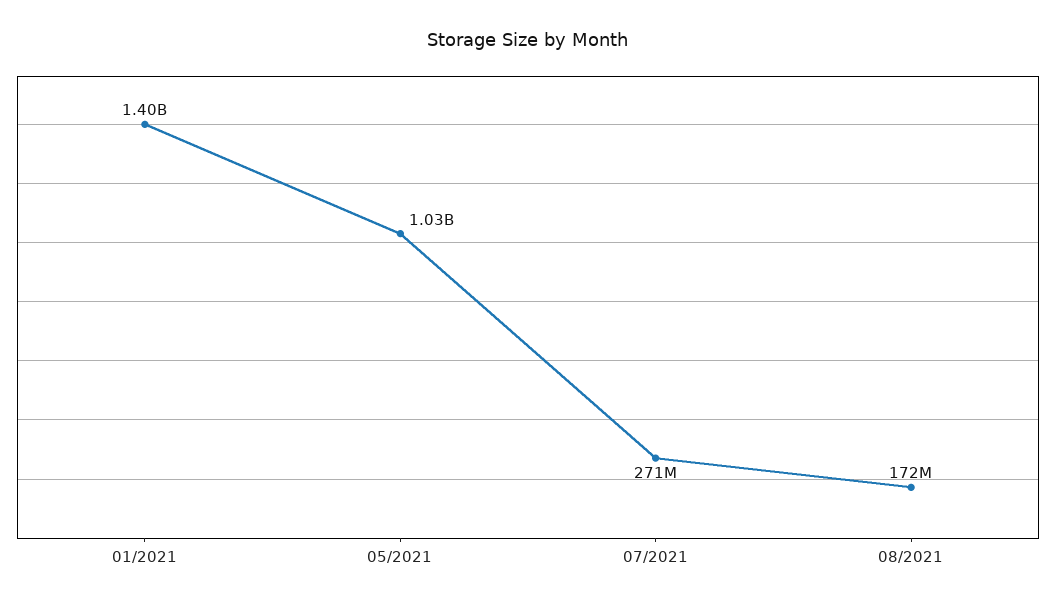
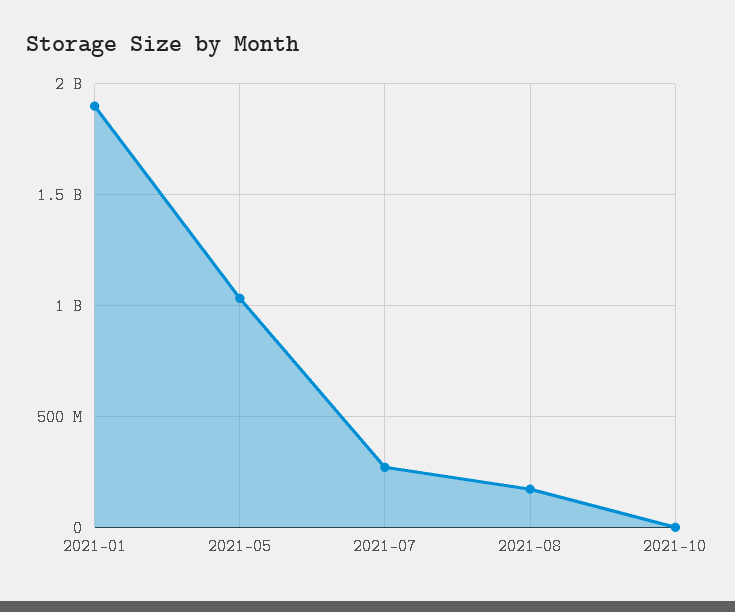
01/2021: 1400000000 -> 1900000000
2021-10: none -> 0

